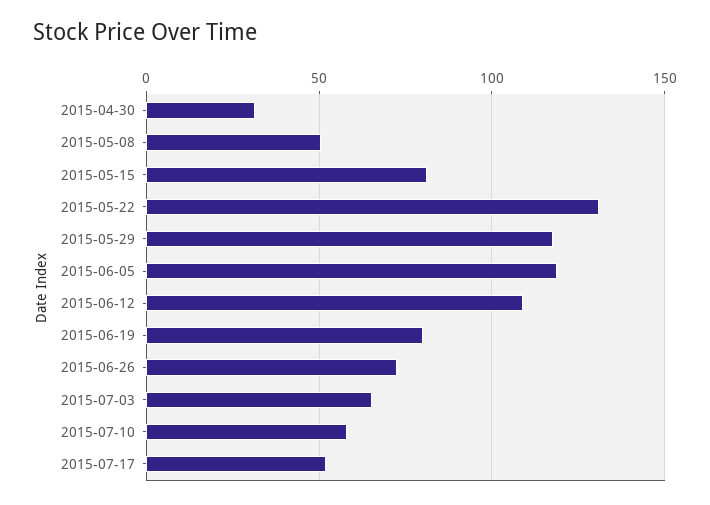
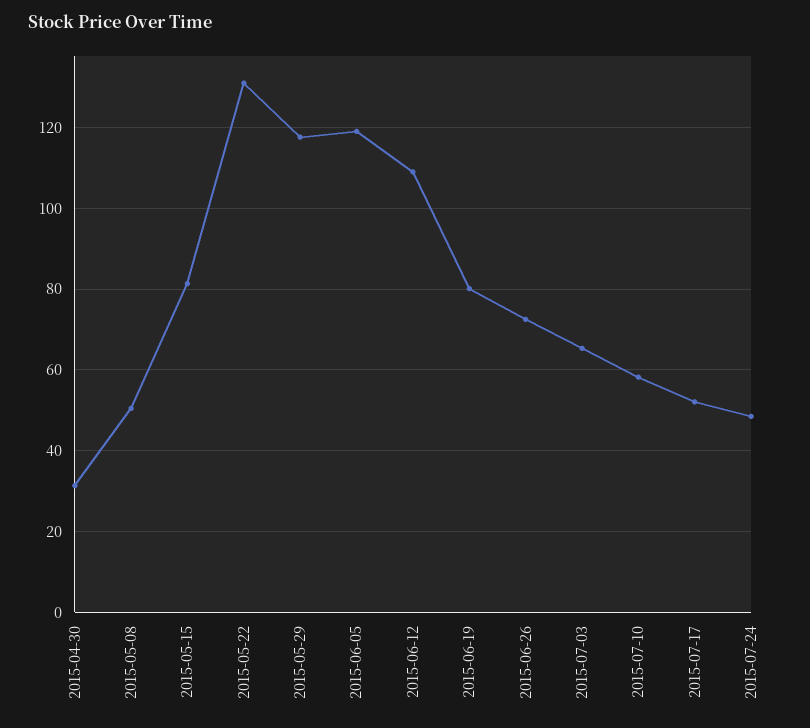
2015-07-24: none -> 48

